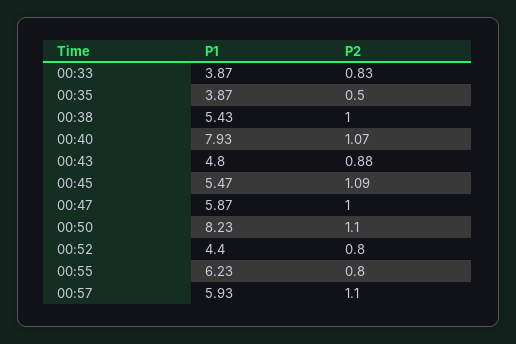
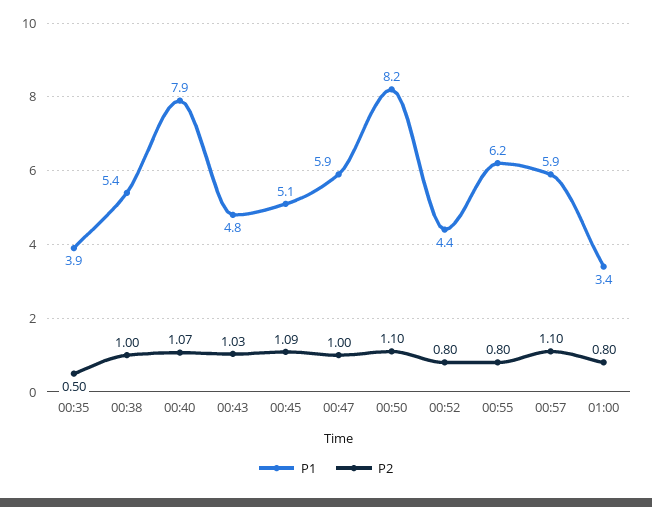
P1, 00:33: 3.87 -> none
P2, 00:33: 0.83 -> none
P2, 00:43: 0.88 -> 1.03
P1, 00:45: 5.47 -> 5.1
P1, 01:00: none -> 3.4
P2, 01:00: none -> 0.8

